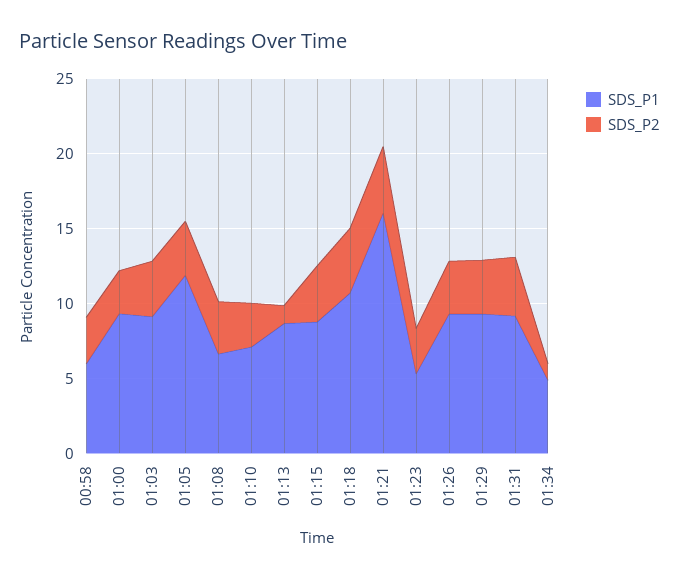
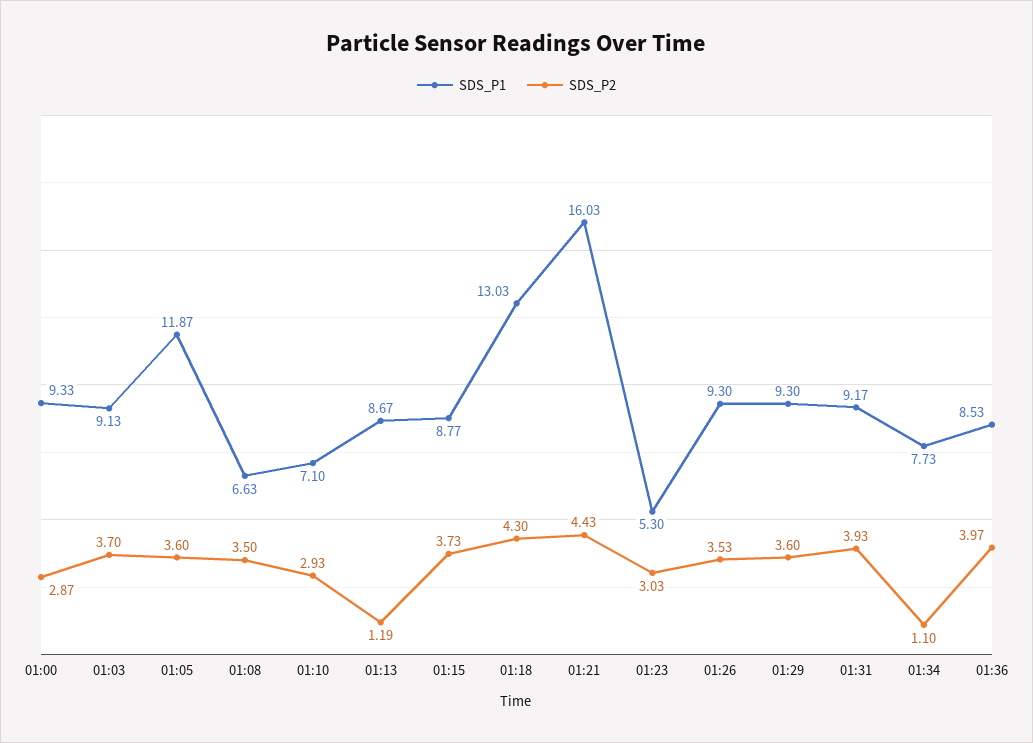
SDS_P1, 00:58: 6 -> none
SDS_P2, 00:58: 3 -> none
SDS_P1, 01:18: 11 -> 13.03
SDS_P1, 01:34: 5 -> 7.73
SDS_P1, 01:36: none -> 8.53
SDS_P2, 01:36: none -> 3.97

